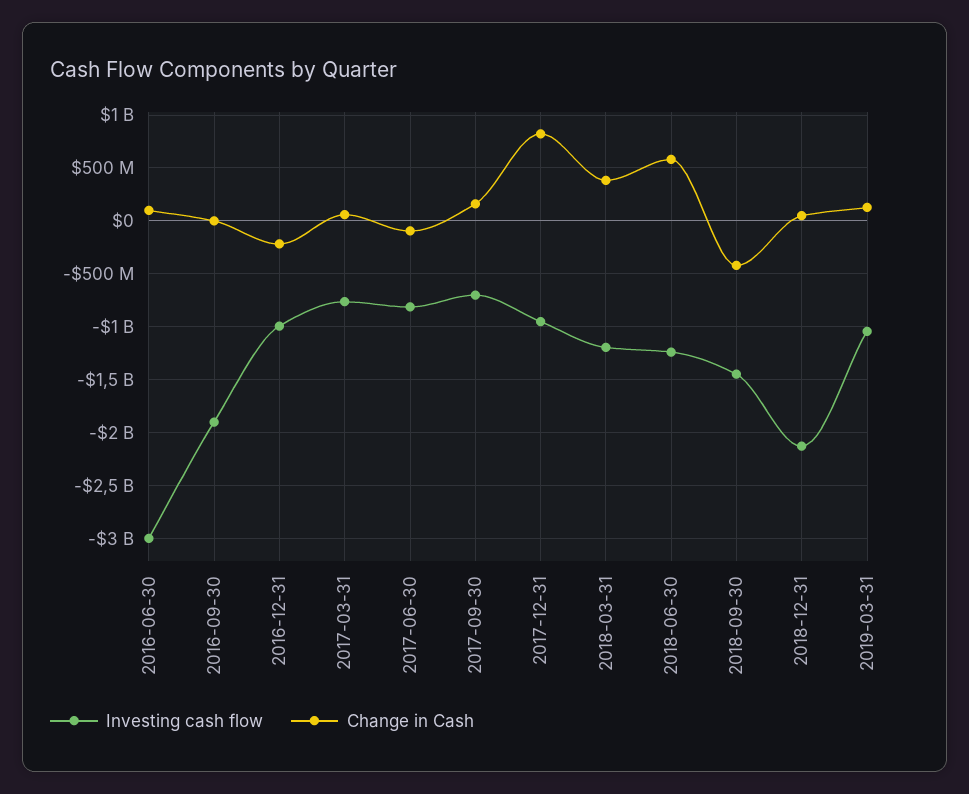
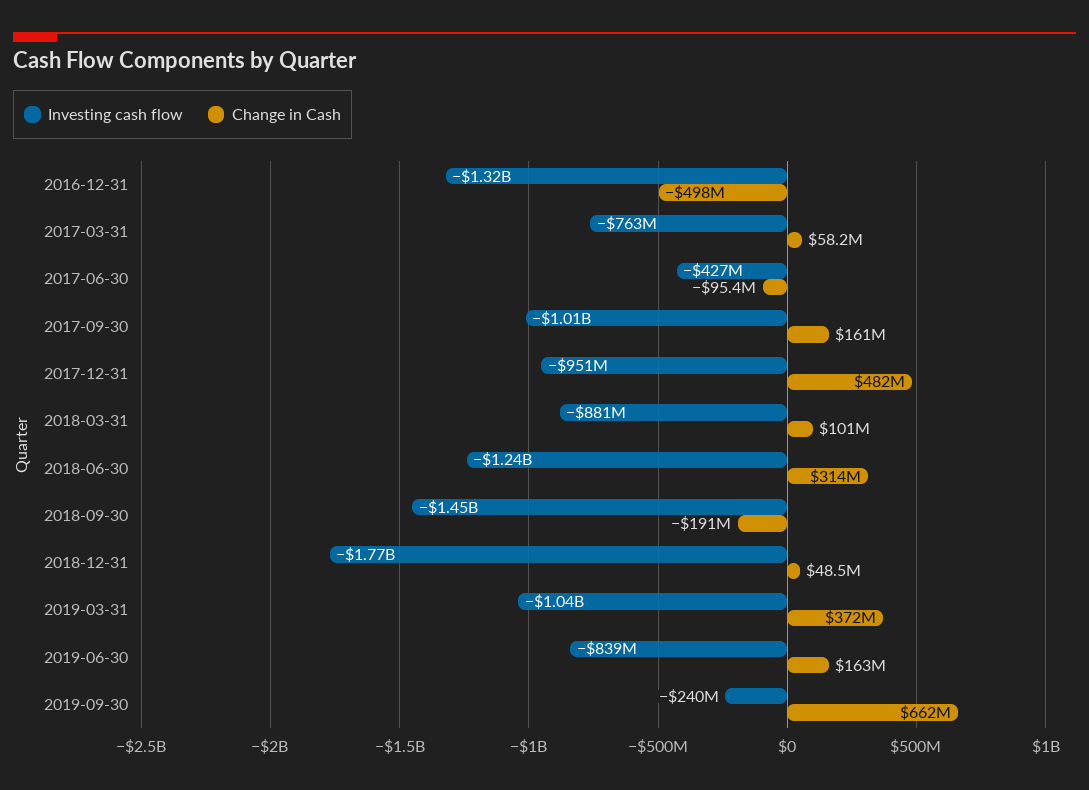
Investing cash flow, 2016-06-30: -3000000000 -> none
Change in Cash, 2016-06-30: 100000000 -> none
Investing cash flow, 2016-09-30: -1900000000 -> none
Change in Cash, 2016-09-30: 0 -> none
Investing cash flow, 2016-12-31: -1000000000 -> -1320000000
Change in Cash, 2016-12-31: -200000000 -> -498000000
Investing cash flow, 2017-06-30: -800000000 -> -427000000
Investing cash flow, 2017-09-30: -700000000 -> -1010000000
Change in Cash, 2017-12-31: 800000000 -> 482000000
Investing cash flow, 2018-03-31: -1200000000 -> -881000000
Change in Cash, 2018-03-31: 400000000 -> 101000000
Change in Cash, 2018-06-30: 600000000 -> 314000000
Change in Cash, 2018-09-30: -400000000 -> -191000000
Investing cash flow, 2018-12-31: -2100000000 -> -1770000000
Change in Cash, 2019-03-31: 100000000 -> 372000000
Investing cash flow, 2019-06-30: none -> -839000000
Change in Cash, 2019-06-30: none -> 163000000
Investing cash flow, 2019-09-30: none -> -240000000
Change in Cash, 2019-09-30: none -> 662000000

